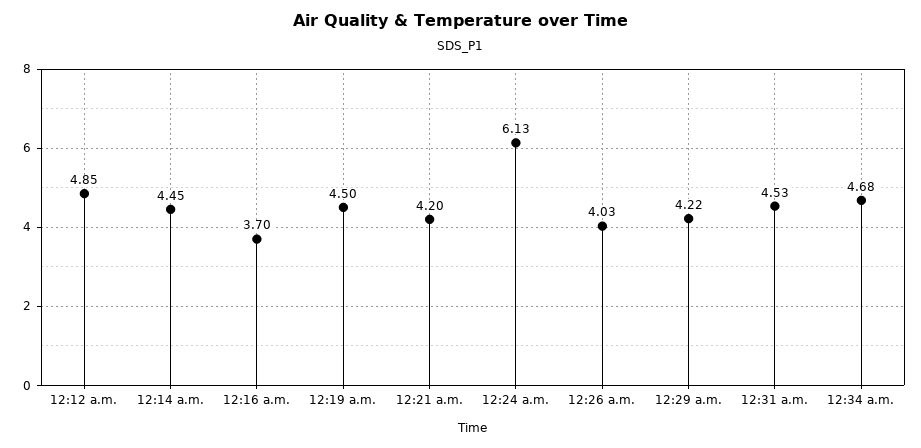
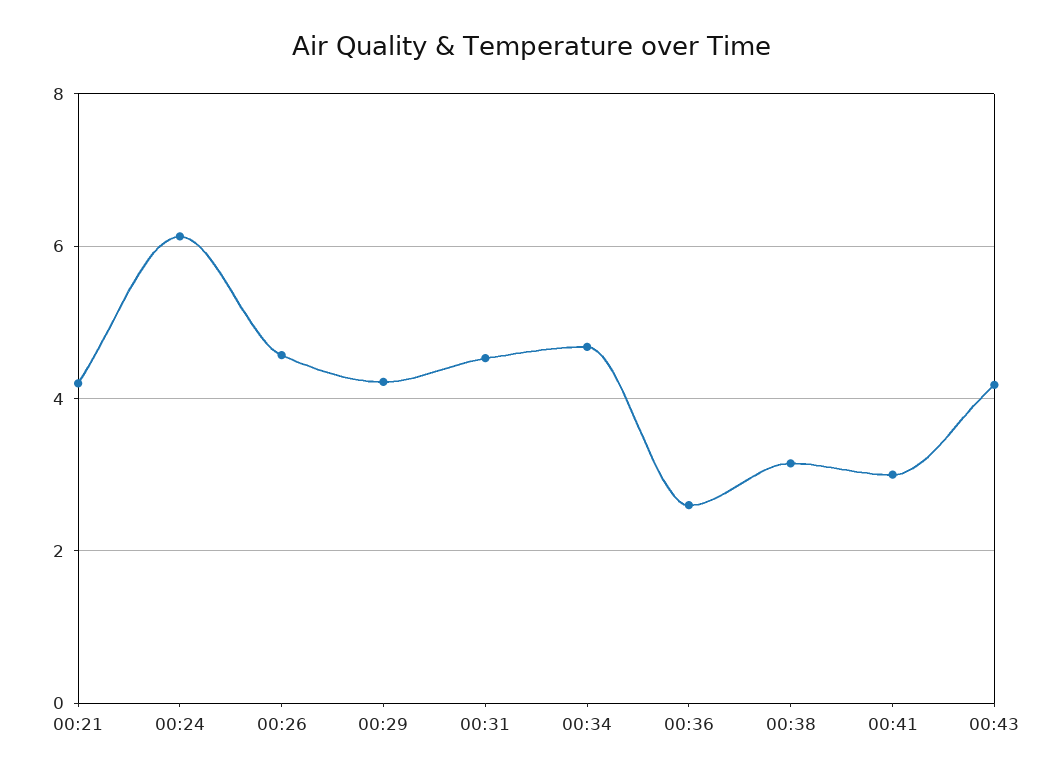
12:12 a.m.: 4.85 -> none
12:14 a.m.: 4.45 -> none
12:16 a.m.: 3.7 -> none
12:19 a.m.: 4.5 -> none
12:26 a.m.: 4.03 -> 4.6
00:36: none -> 2.6
00:38: none -> 3.2
00:41: none -> 3
00:43: none -> 4.2

